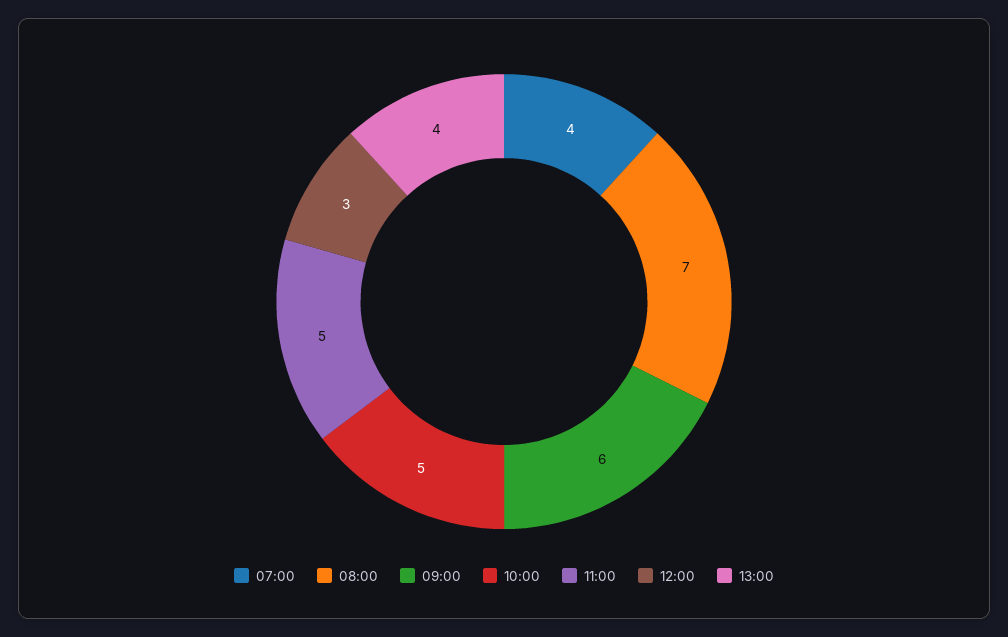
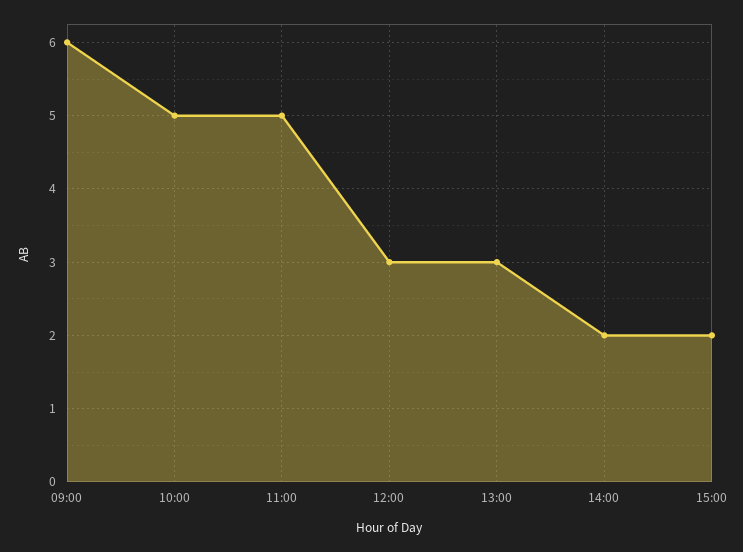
07:00: 4 -> none
08:00: 7 -> none
13:00: 4 -> 3
14:00: none -> 2
15:00: none -> 2

